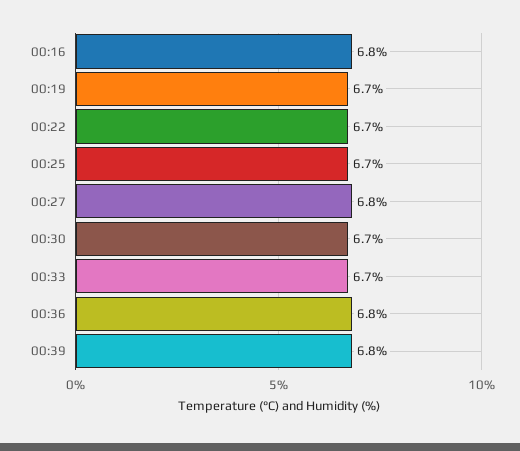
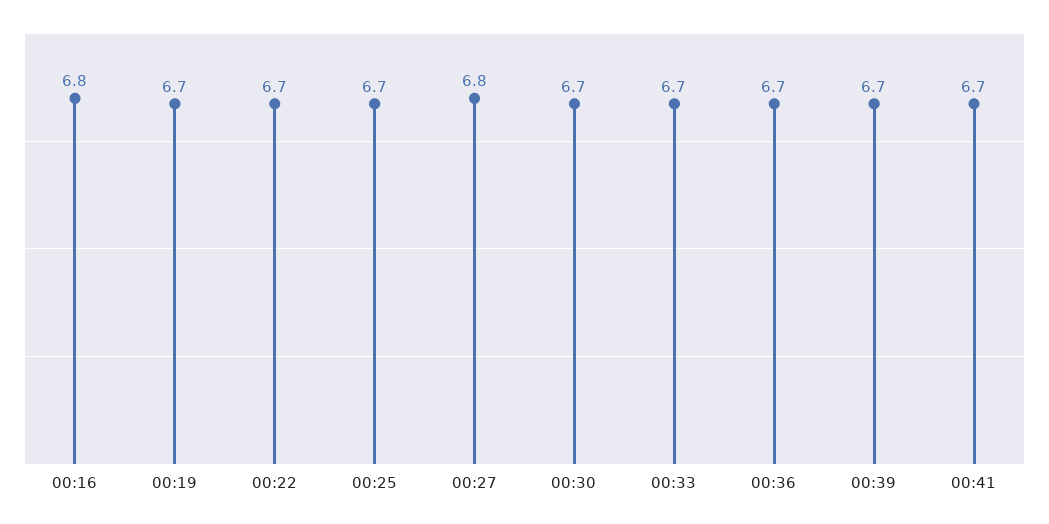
00:36: 6.8 -> 6.7
00:39: 6.8 -> 6.7
00:41: none -> 6.7

